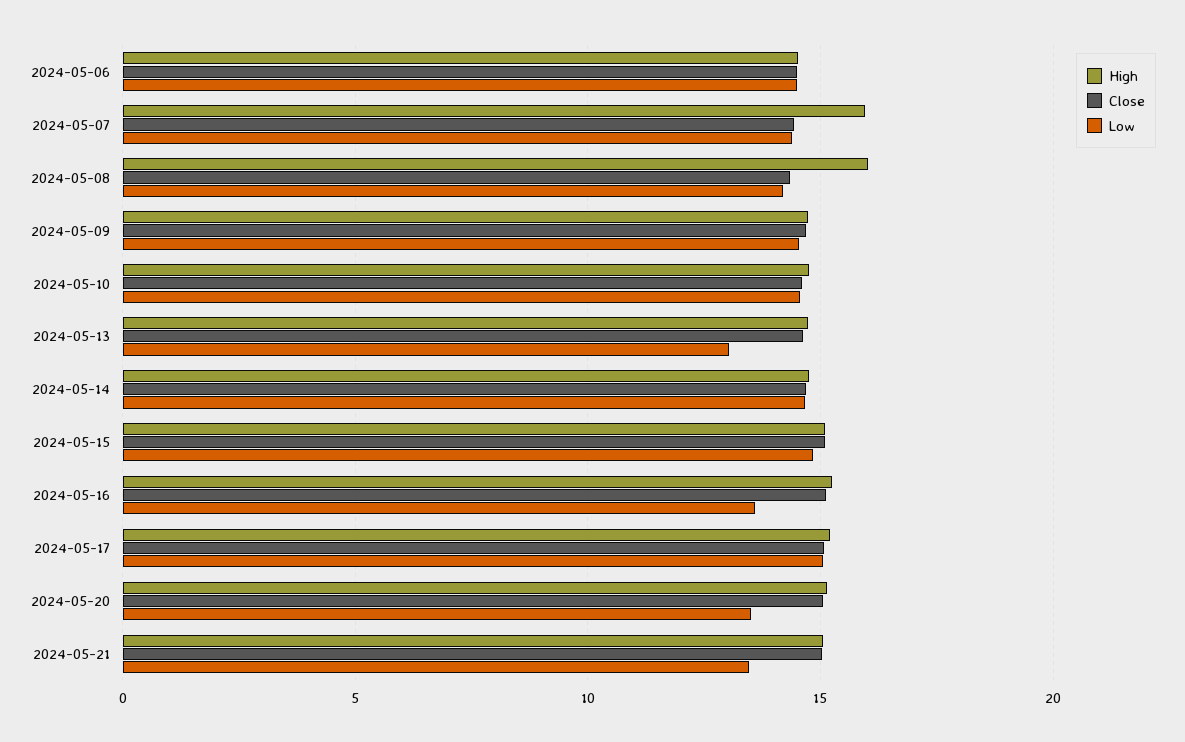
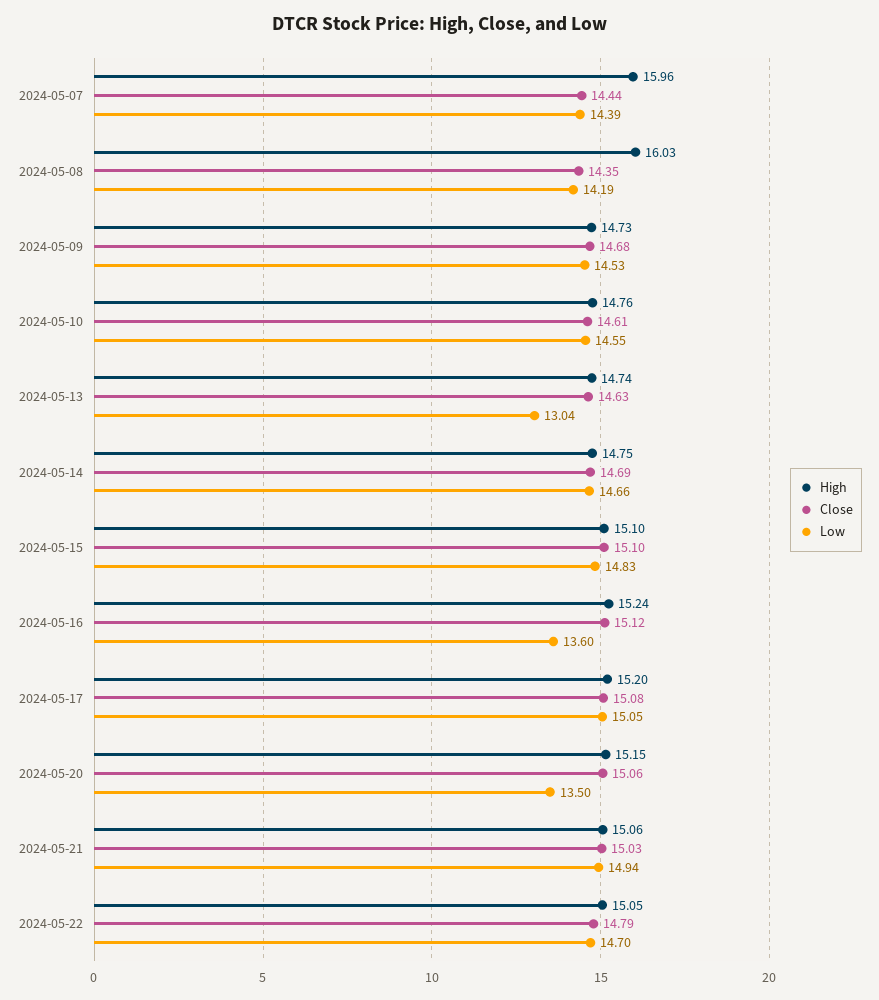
High, 2024-05-06: 14.5 -> none
Close, 2024-05-06: 14.5 -> none
Low, 2024-05-06: 14.5 -> none
Low, 2024-05-21: 13.5 -> 14.94
High, 2024-05-22: none -> 15.05
Close, 2024-05-22: none -> 14.79
Low, 2024-05-22: none -> 14.7

